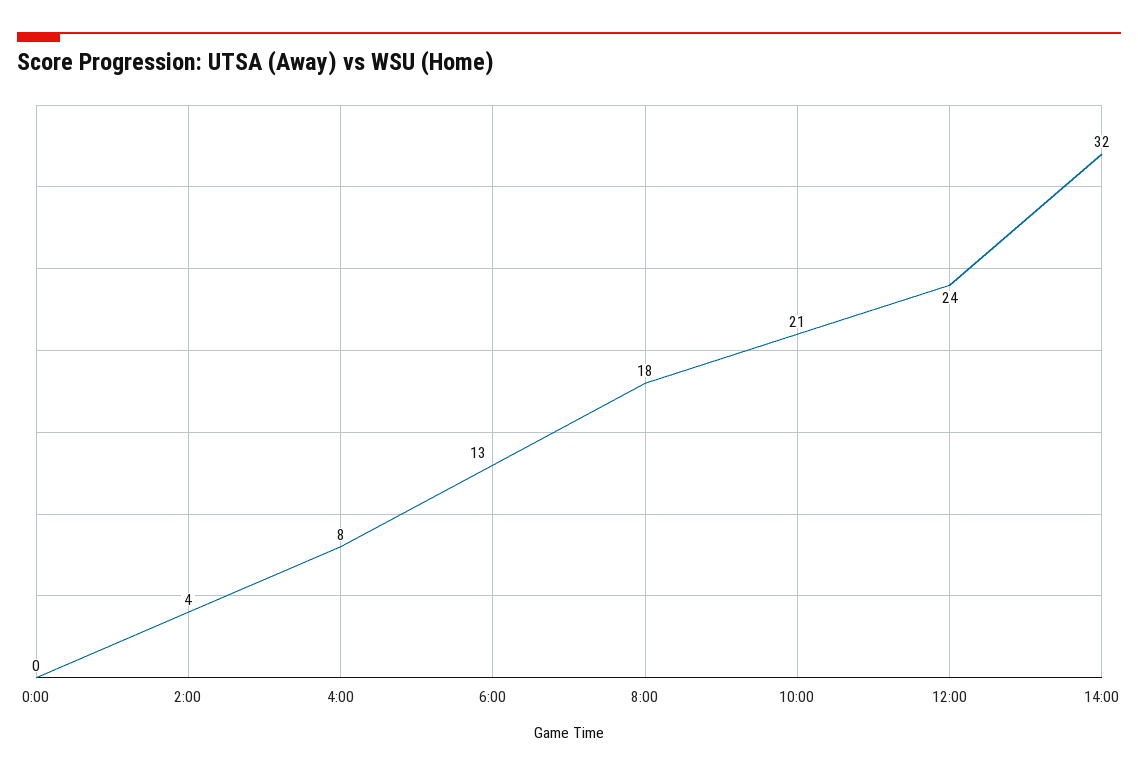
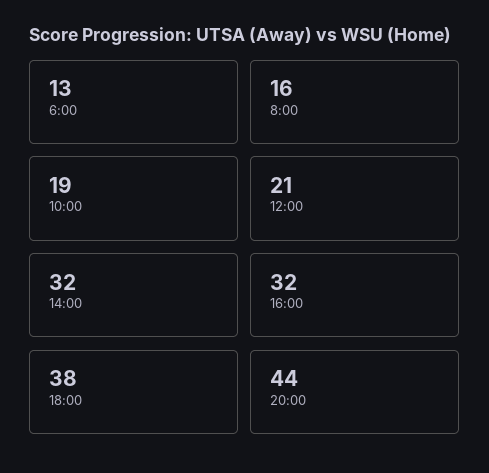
0:00: 0 -> none
2:00: 4 -> none
4:00: 8 -> none
8:00: 18 -> 16
10:00: 21 -> 19
12:00: 24 -> 21
16:00: none -> 32
18:00: none -> 38
20:00: none -> 44

